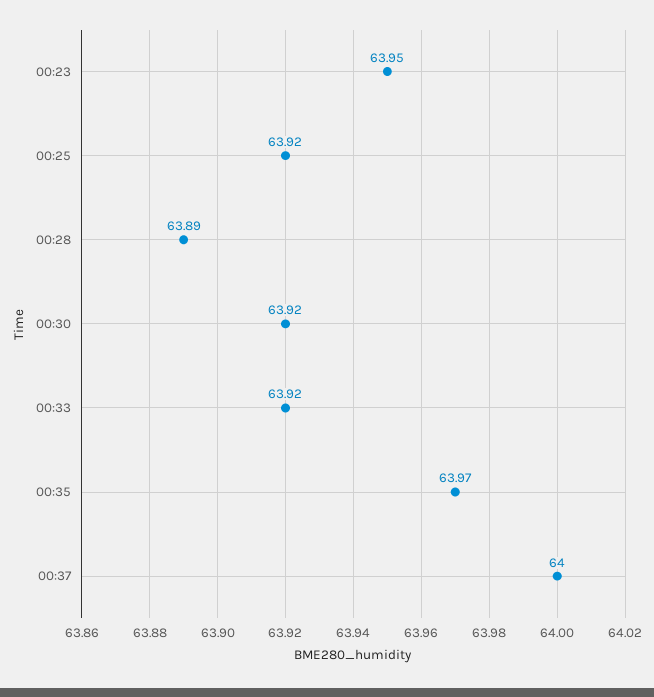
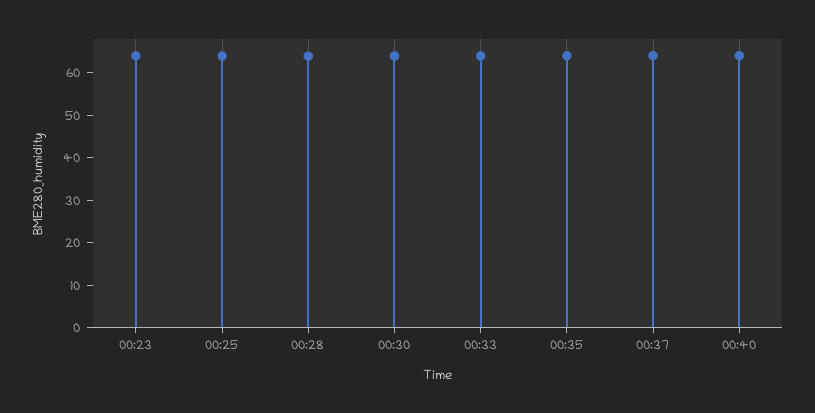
00:40: none -> 64

